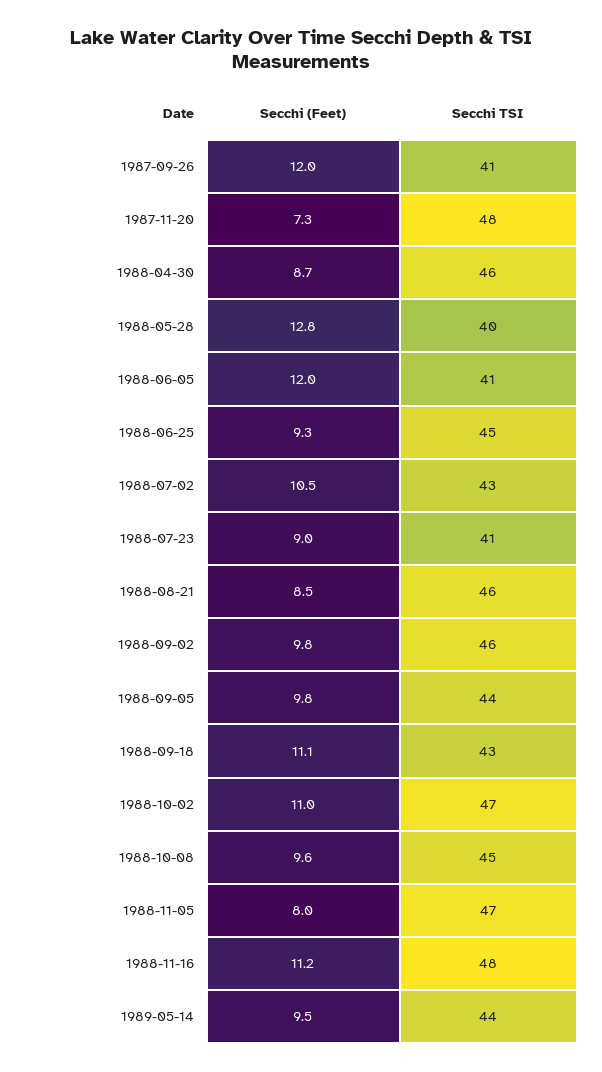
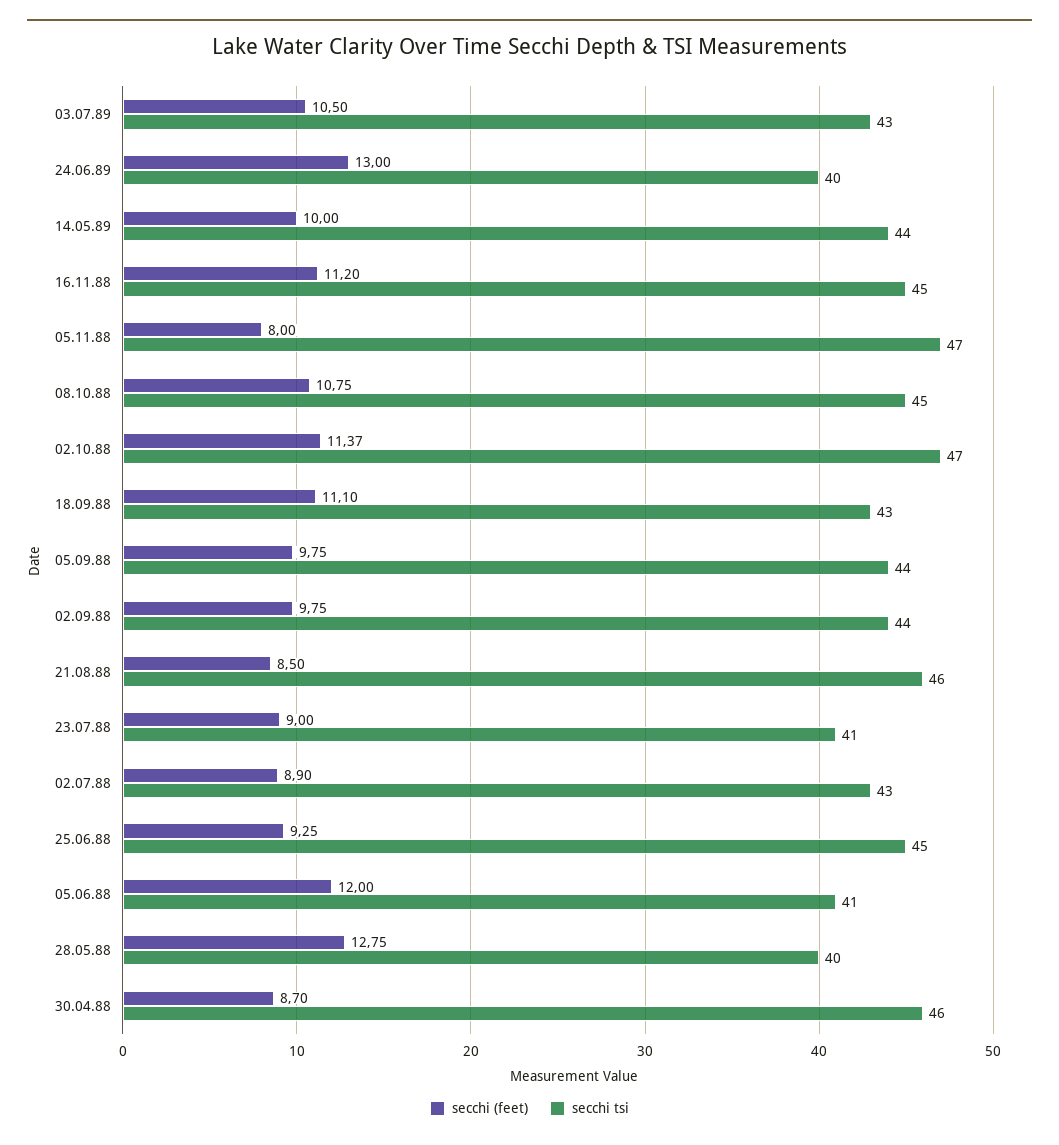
Secchi (Feet), 1987-09-26: 12 -> none
Secchi TSI, 1987-09-26: 41 -> none
Secchi (Feet), 1987-11-20: 7.3 -> none
Secchi TSI, 1987-11-20: 48 -> none
Secchi (Feet), 1988-07-02: 10.5 -> 8.9
Secchi TSI, 1988-09-02: 46 -> 44
Secchi (Feet), 1988-10-02: 11 -> 11.37
Secchi (Feet), 1988-10-08: 9.6 -> 10.75
Secchi TSI, 1988-11-16: 48 -> 45
Secchi (Feet), 1989-05-14: 9.5 -> 10
Secchi (Feet), 03.07.89: none -> 10.5
Secchi TSI, 03.07.89: none -> 43
Secchi (Feet), 24.06.89: none -> 13
Secchi TSI, 24.06.89: none -> 40

